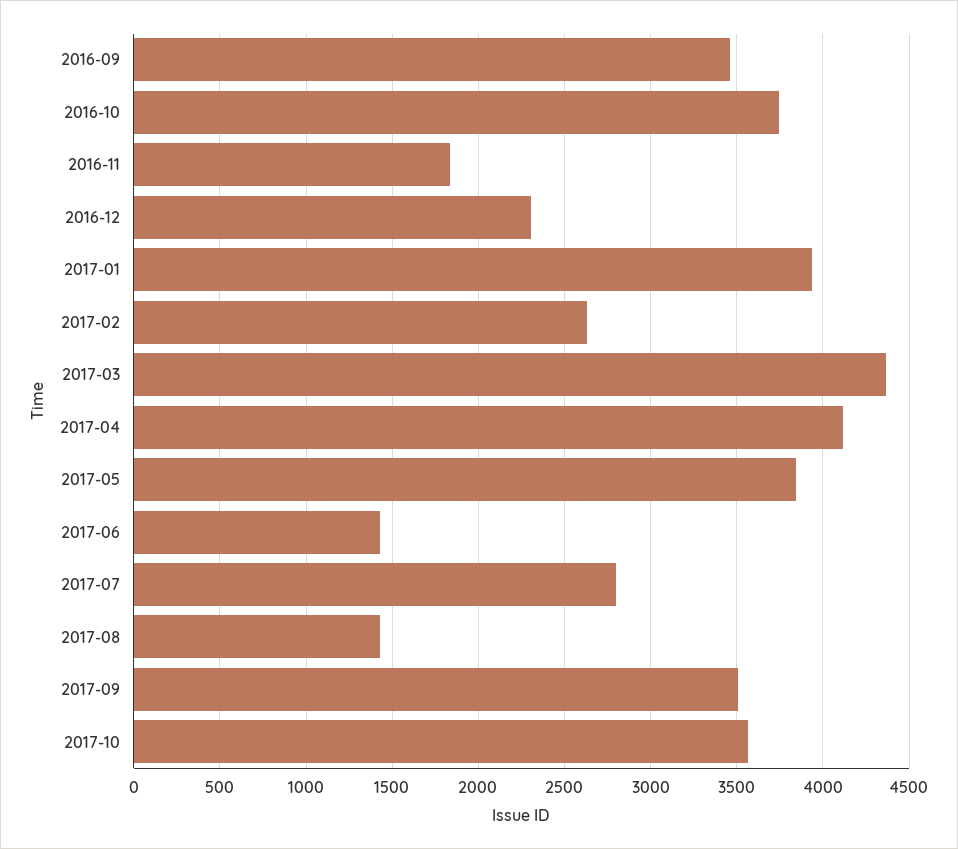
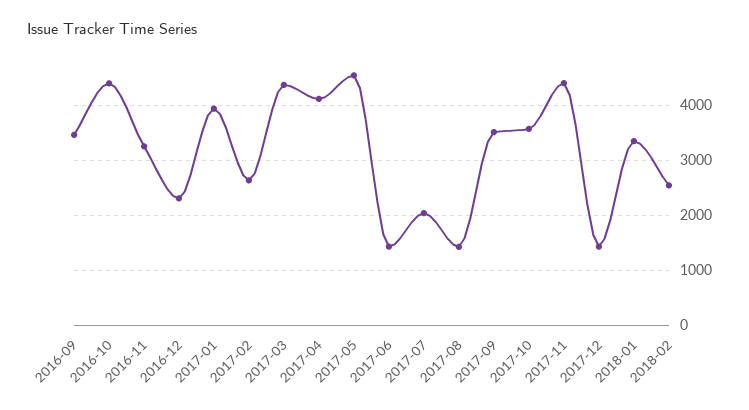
2016-10: 3750 -> 4400
2016-11: 1850 -> 3200
2017-05: 3850 -> 4600
2017-07: 2800 -> 2000
2017-11: none -> 4400
2017-12: none -> 1400
2018-01: none -> 3400
2018-02: none -> 2600

